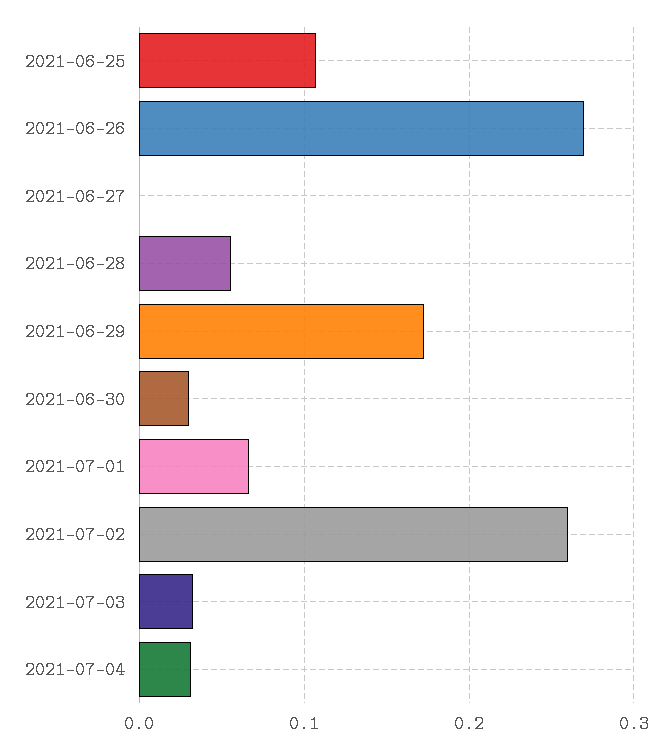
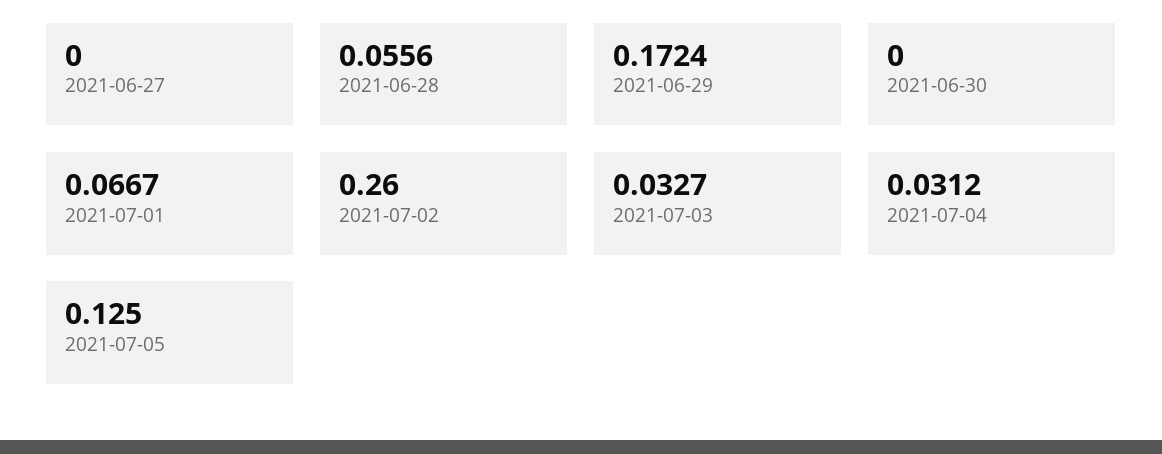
2021-06-25: 0.11 -> none
2021-06-26: 0.27 -> none
2021-06-30: 0.03 -> 0
2021-07-05: none -> 0.125

